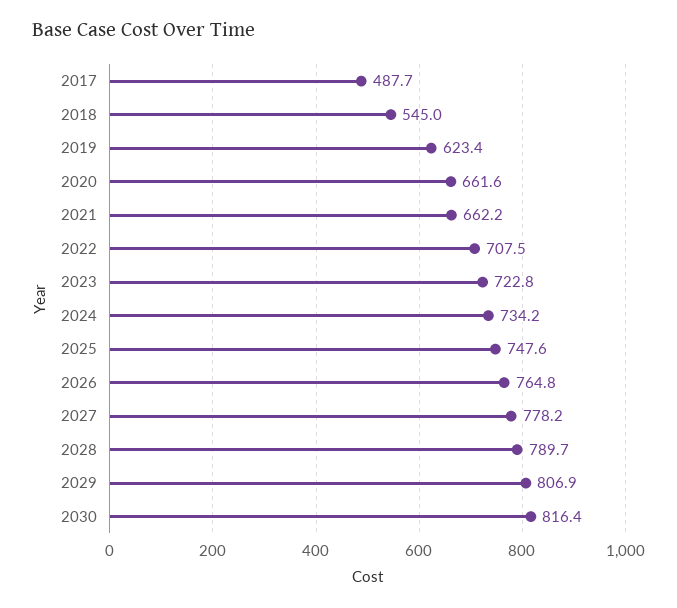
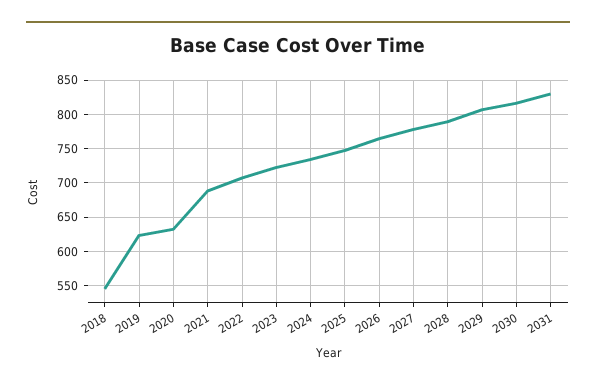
2017: 487.7 -> none
2020: 661.6 -> 630
2021: 662.2 -> 690
2031: none -> 830

